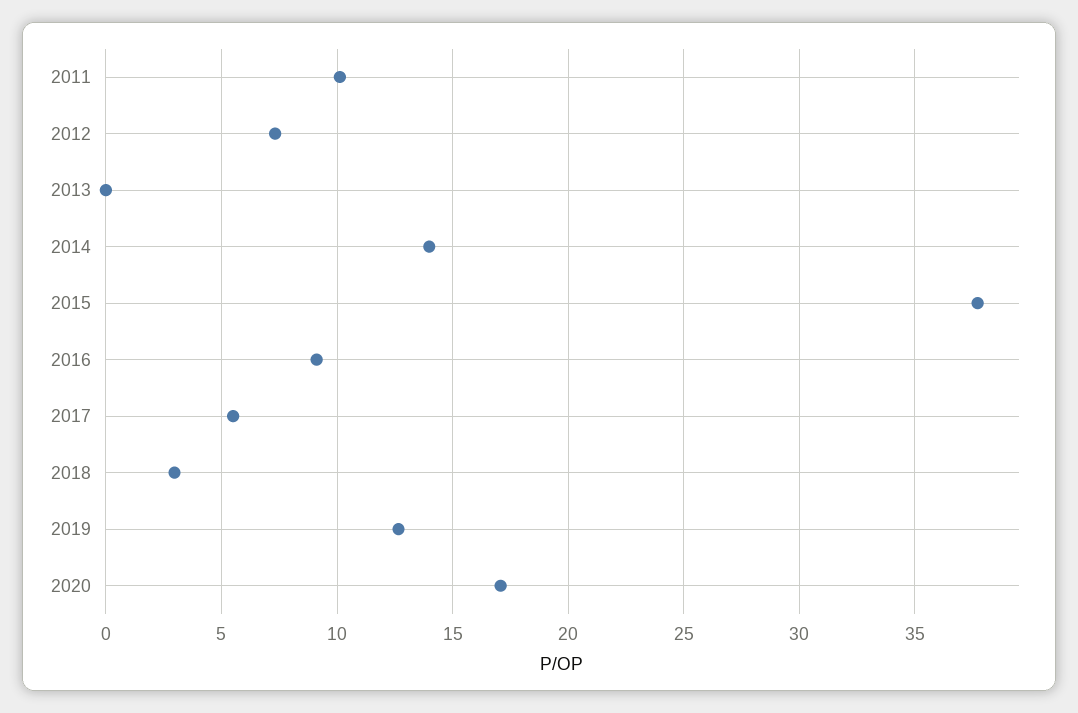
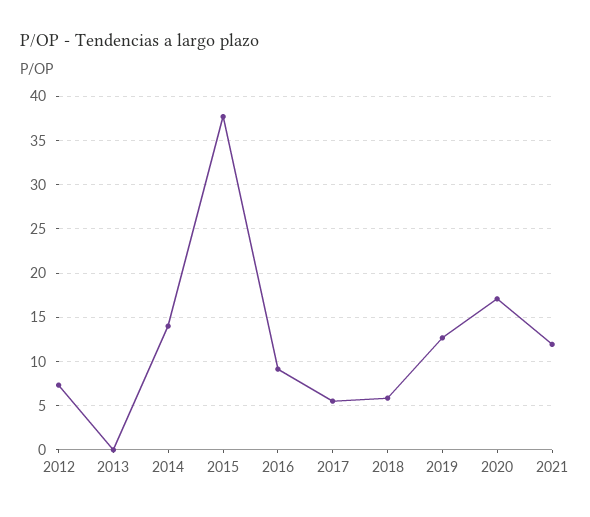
2011: 10 -> none
2018: 3 -> 6
2021: none -> 12

